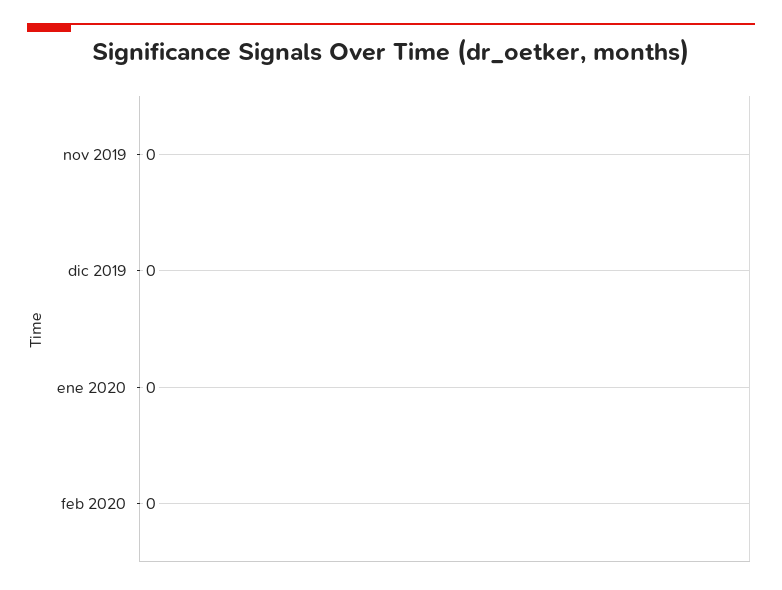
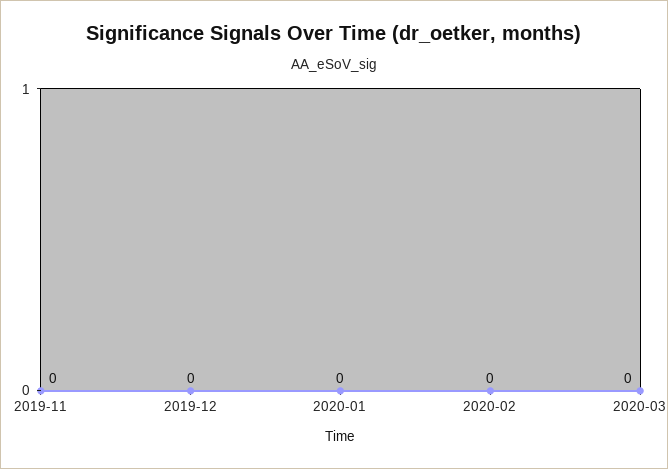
2020-03: none -> 0

